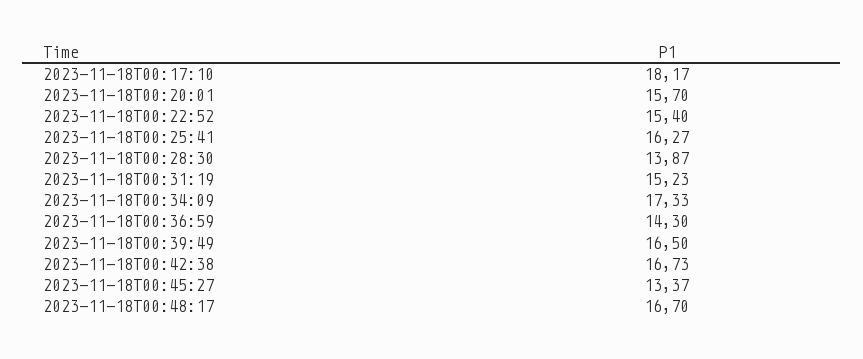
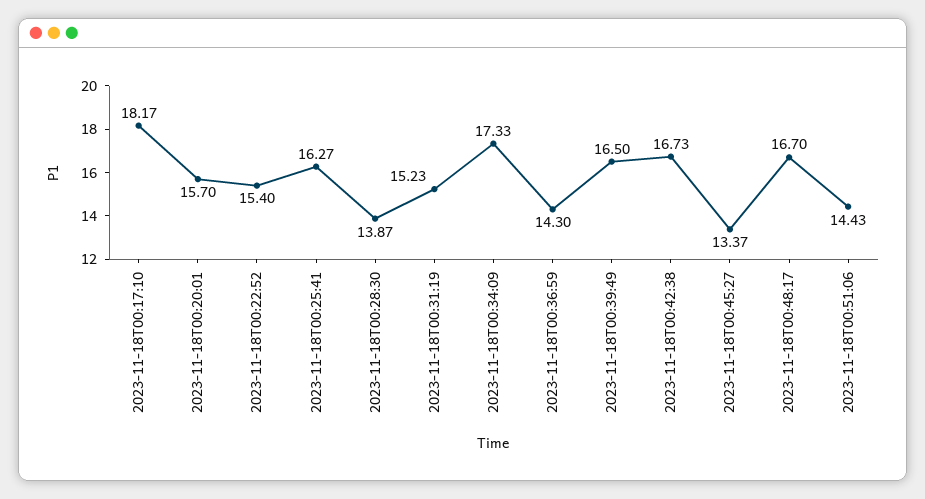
2023-11-18T00:51:06: none -> 14.43

